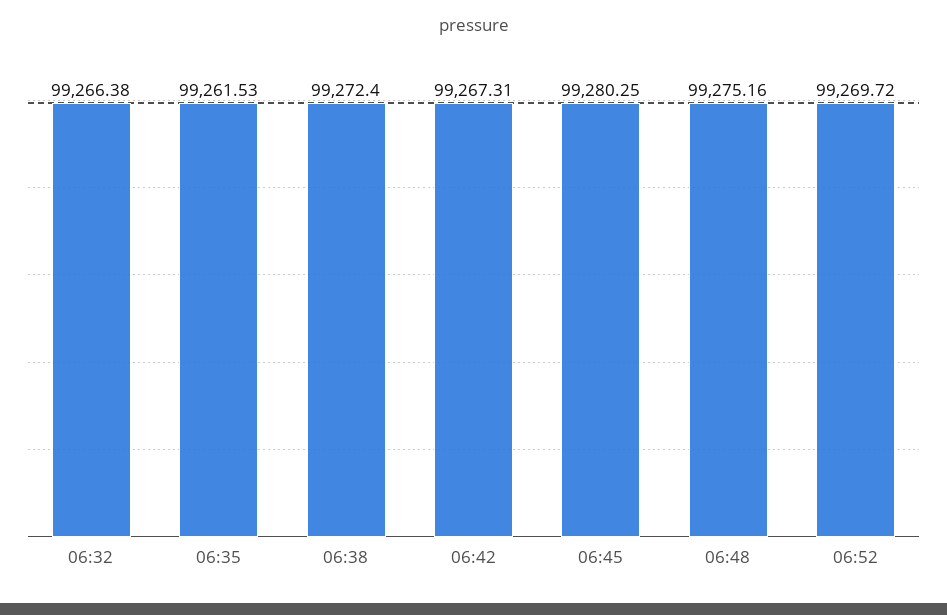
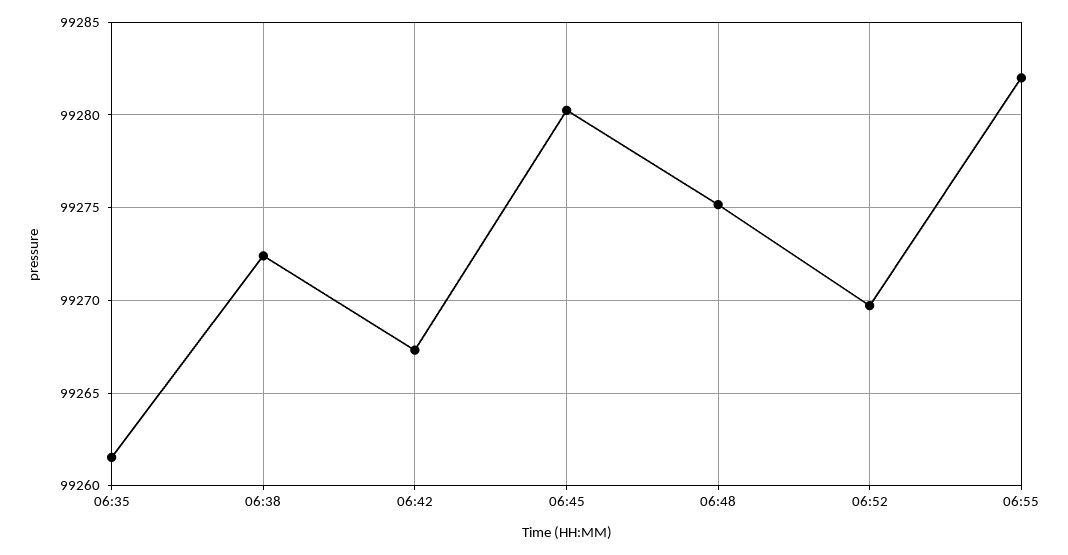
06:32: 99266.38 -> none
06:55: none -> 99282

